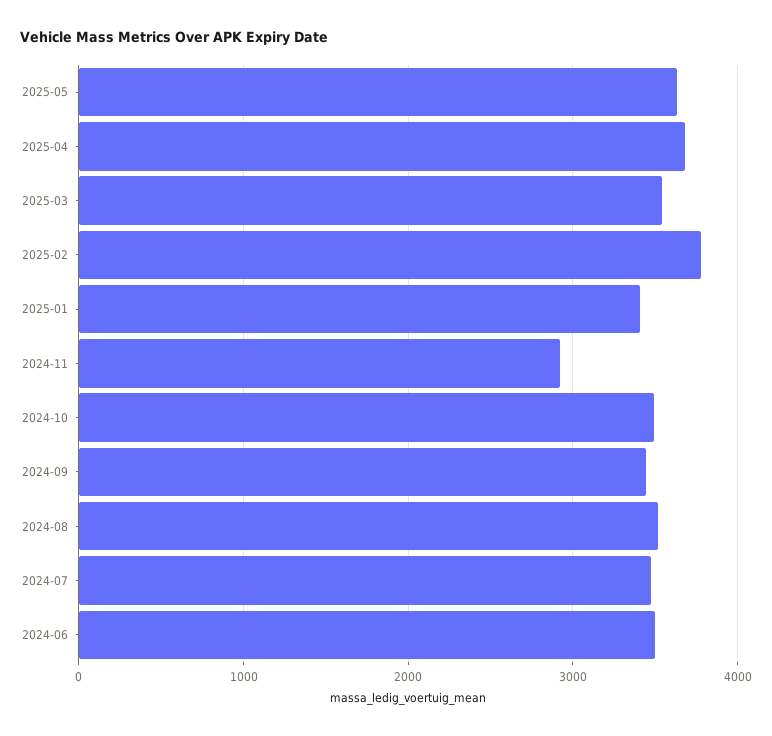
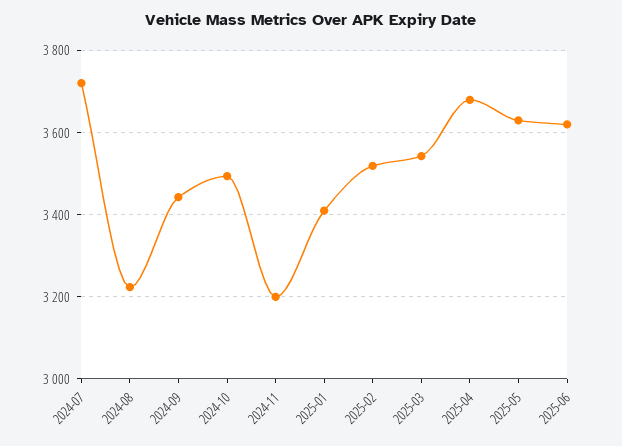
2025-02: 3800 -> 3520
2024-11: 2900 -> 3200
2024-08: 3500 -> 3220
2024-07: 3500 -> 3720
2024-06: 3500 -> none
2025-06: none -> 3620

